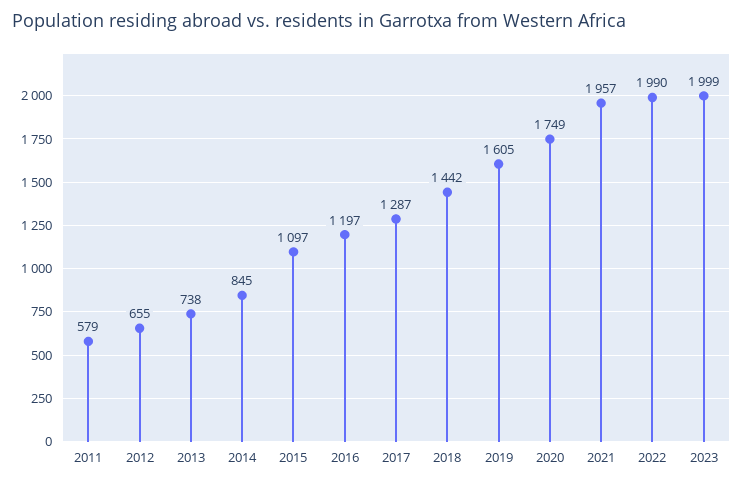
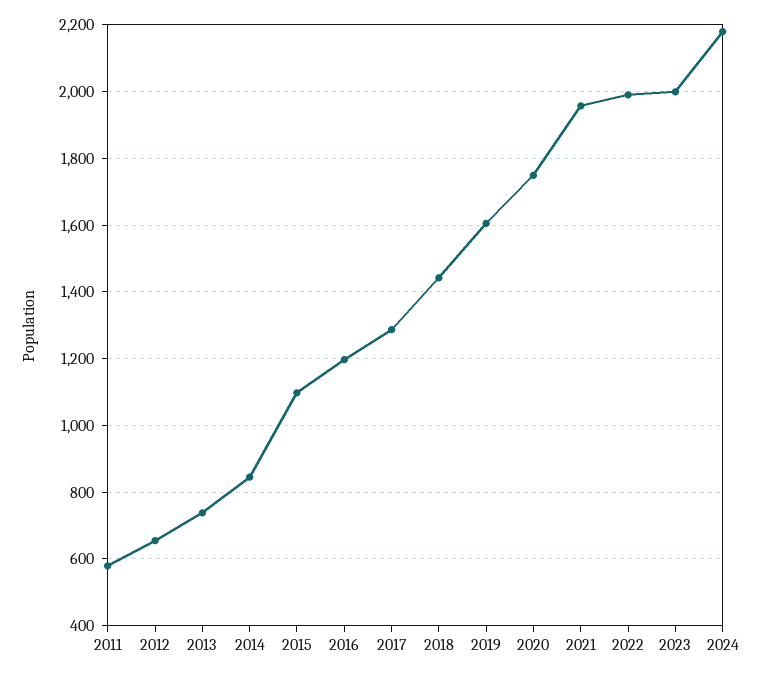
2024: none -> 2180

